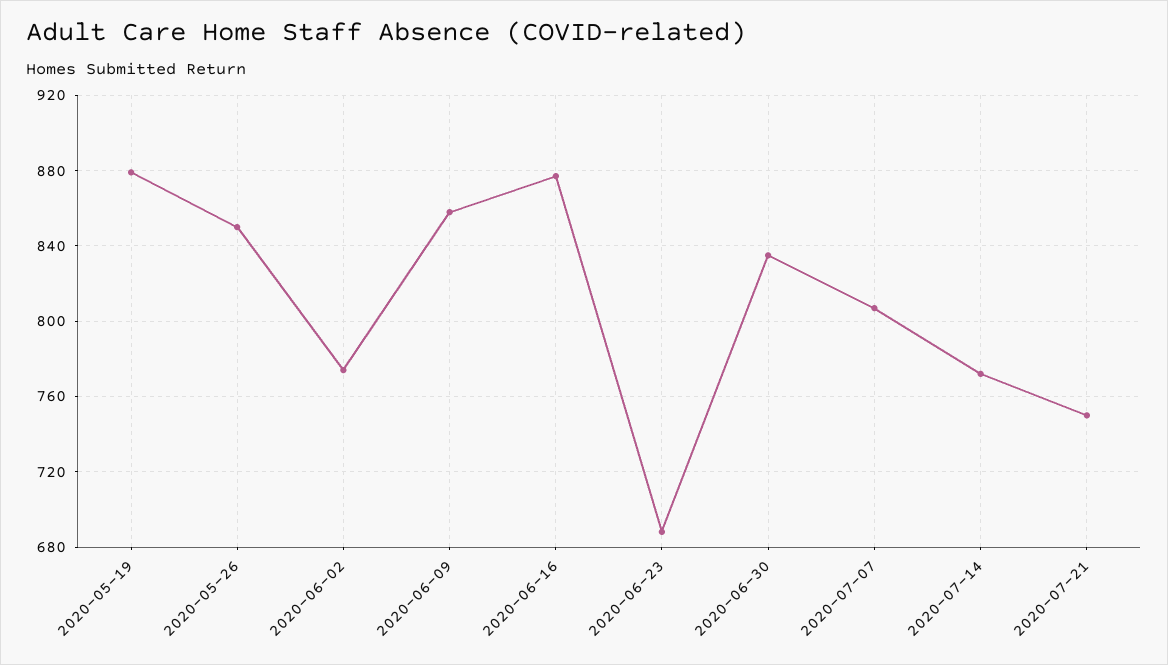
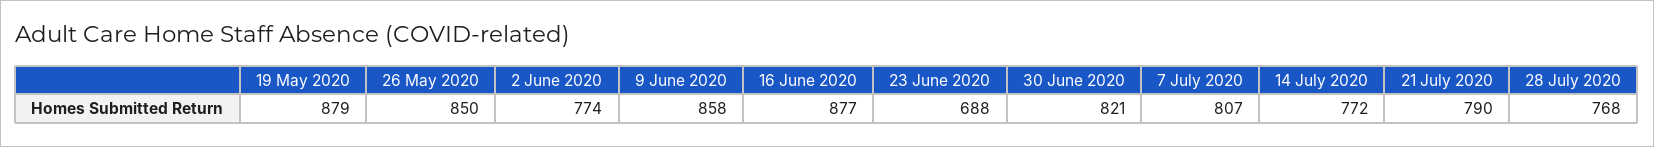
2020-06-30: 835 -> 821
2020-07-21: 750 -> 790
28 July 2020: none -> 768

